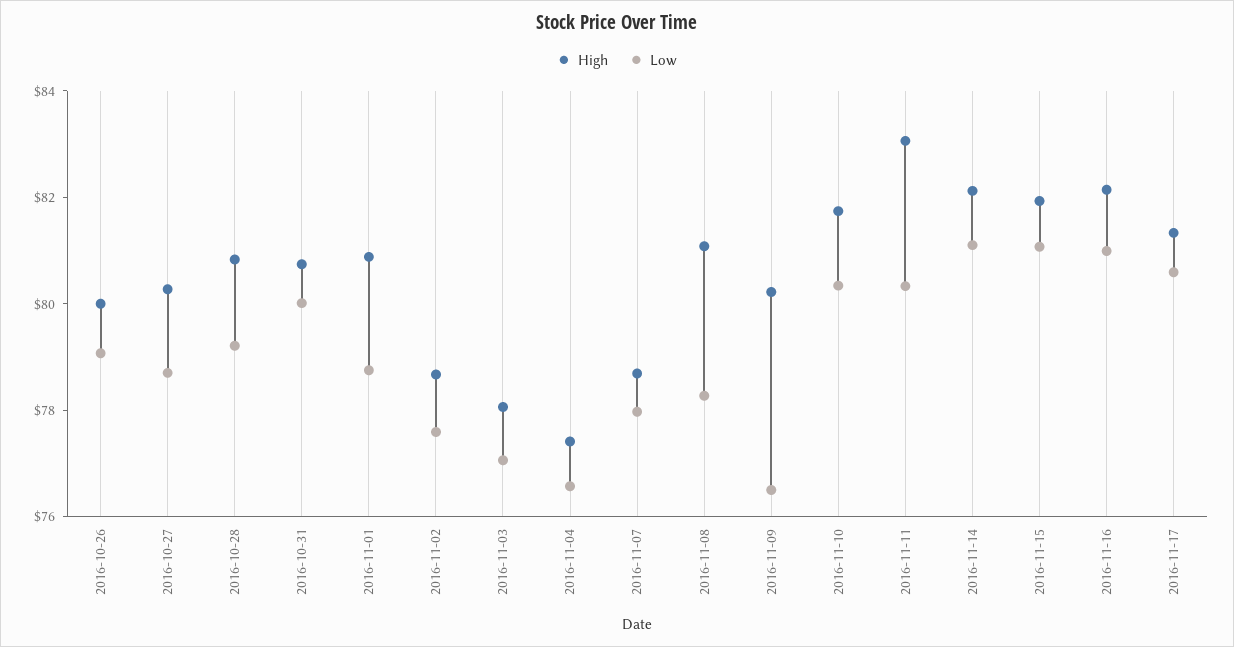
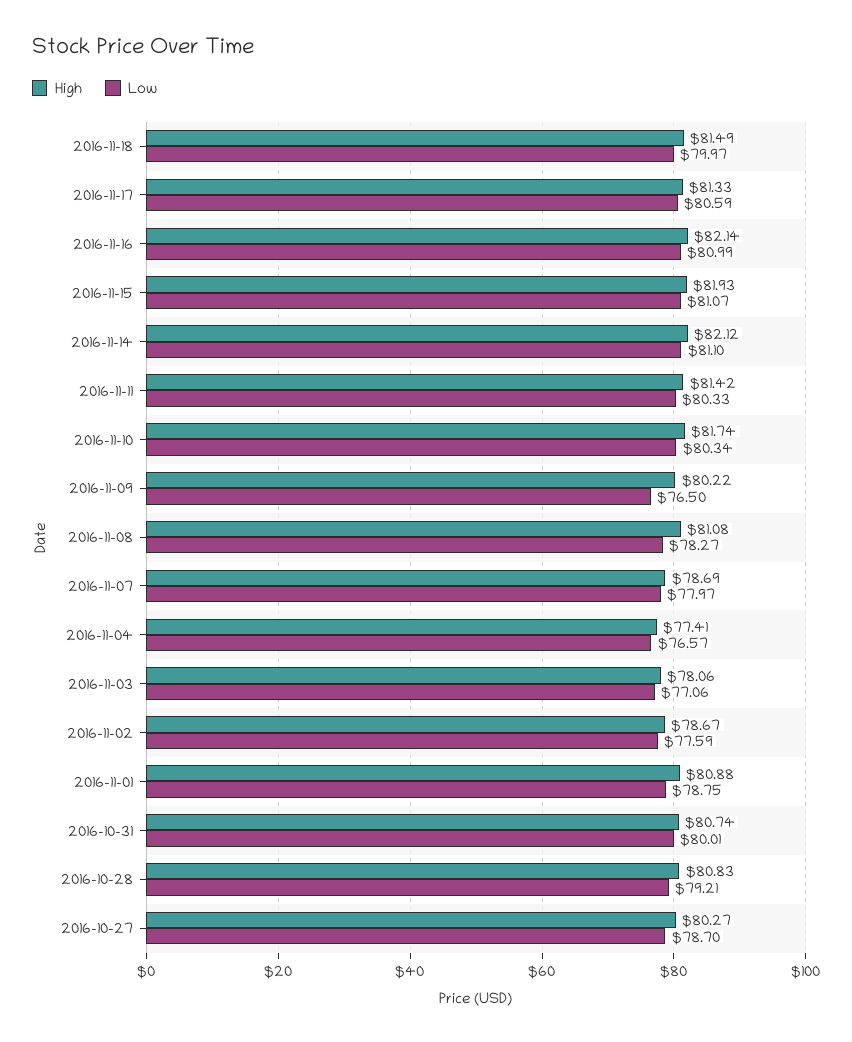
High, 2016-10-26: 80 -> none
Low, 2016-10-26: 79 -> none
High, 2016-11-11: 83 -> 81.42
High, 2016-11-18: none -> 81.49
Low, 2016-11-18: none -> 79.97

